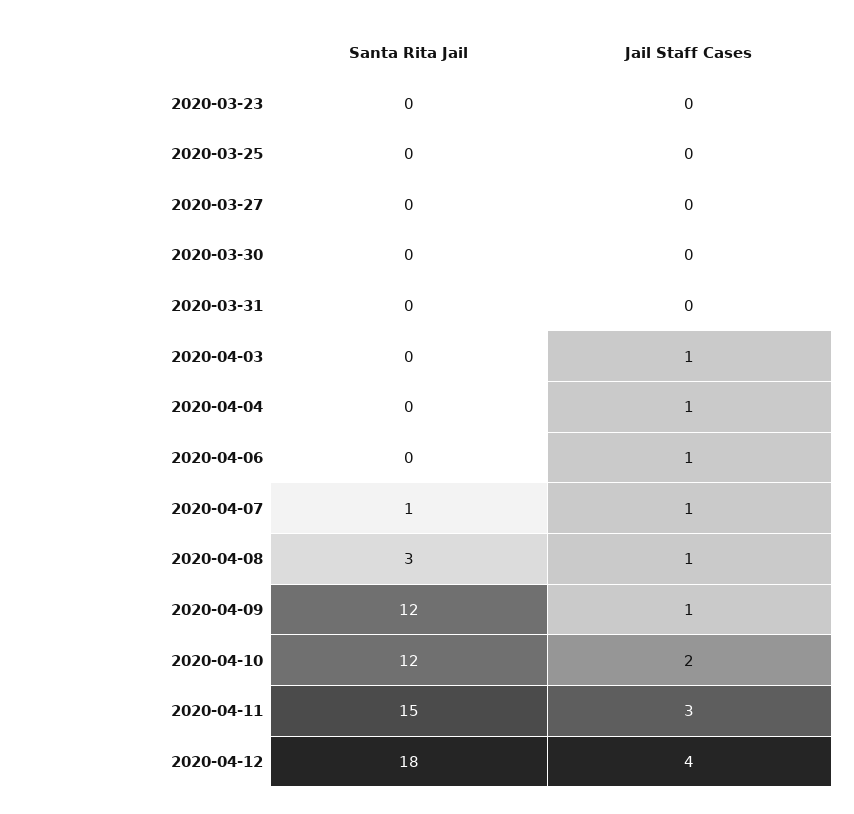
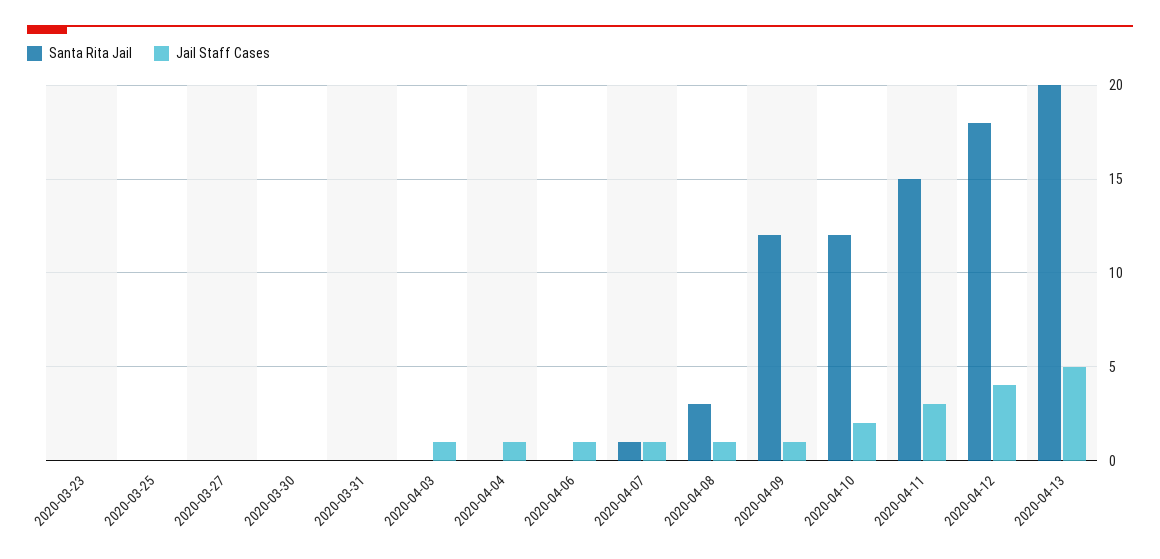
Santa Rita Jail, 2020-04-13: none -> 20
Jail Staff Cases, 2020-04-13: none -> 5

